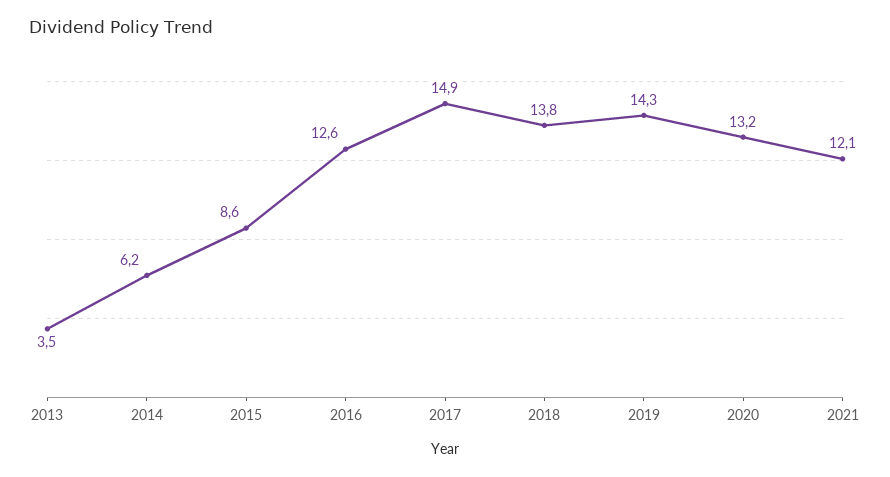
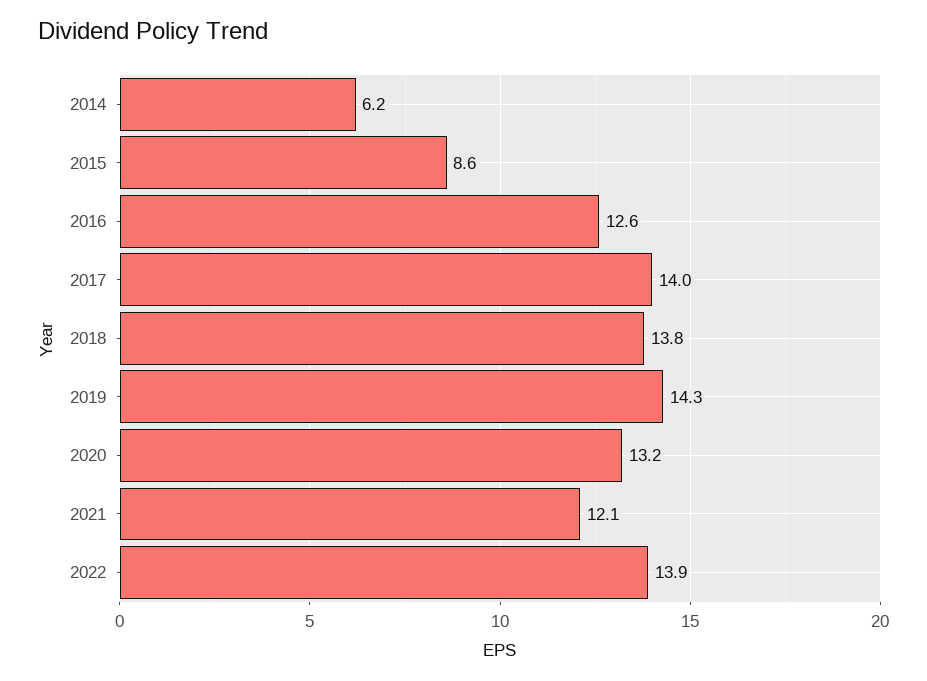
2013: 3.5 -> none
2017: 14.9 -> 14
2022: none -> 13.9

